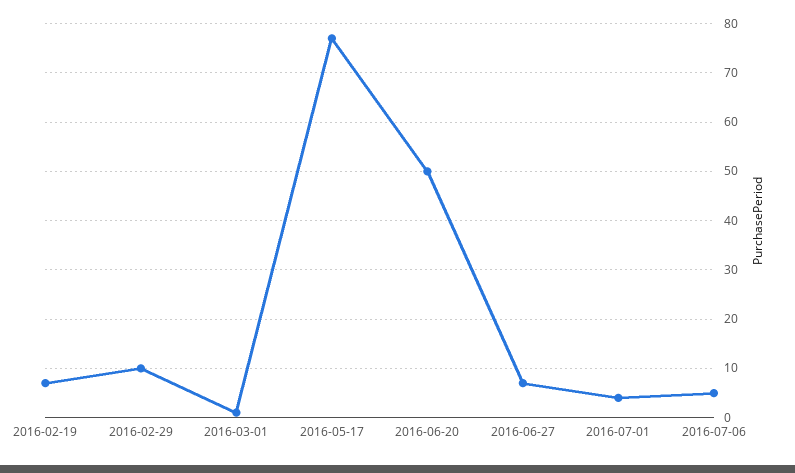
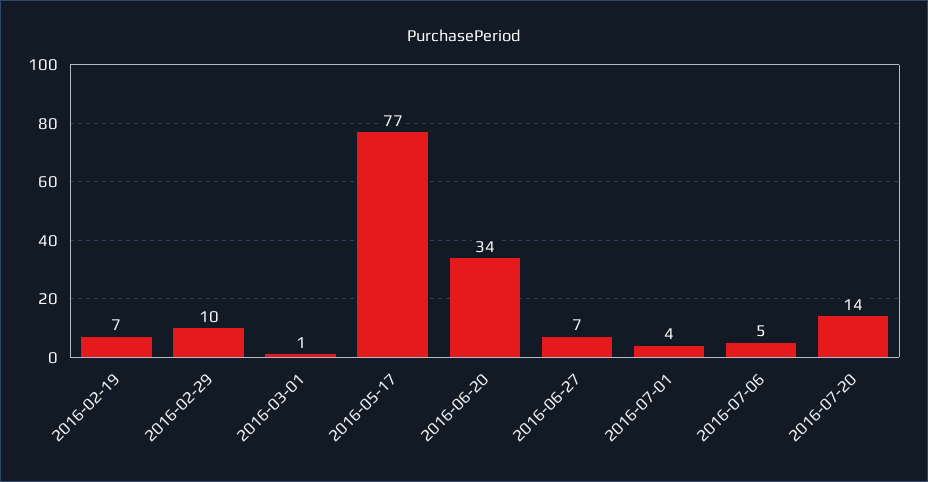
2016-06-20: 50 -> 34
2016-07-20: none -> 14

